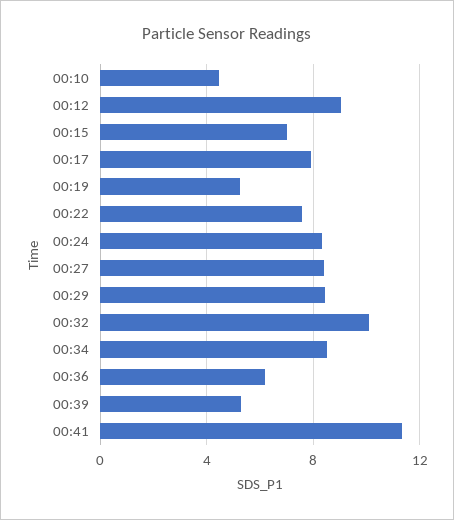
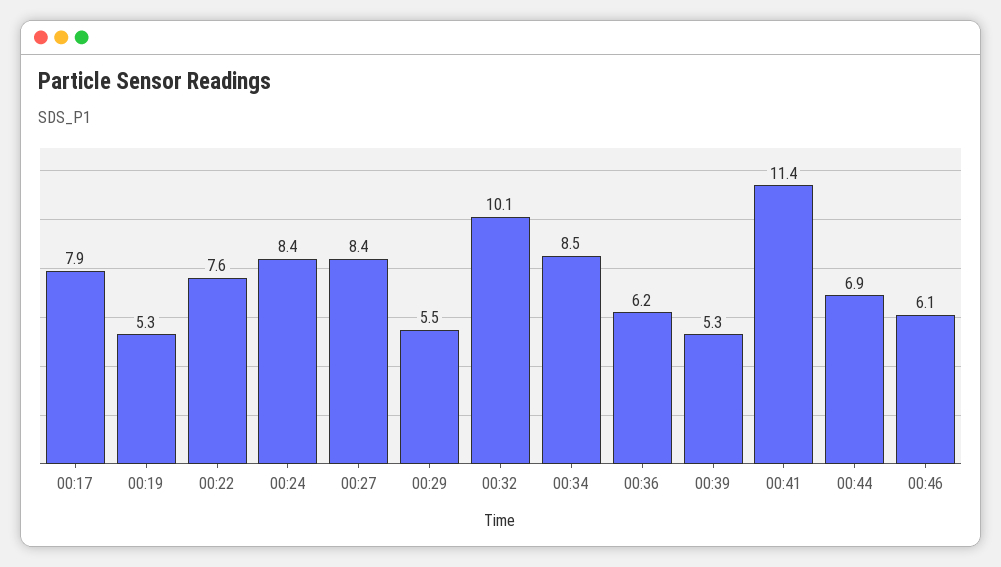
00:10: 4.5 -> none
00:12: 9 -> none
00:15: 7 -> none
00:29: 8.5 -> 5.5
00:44: none -> 6.9
00:46: none -> 6.1

